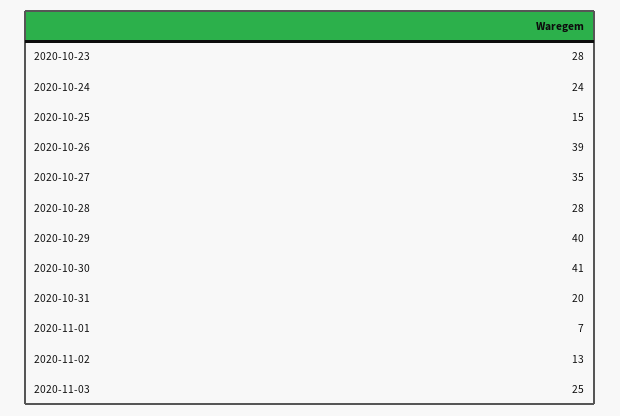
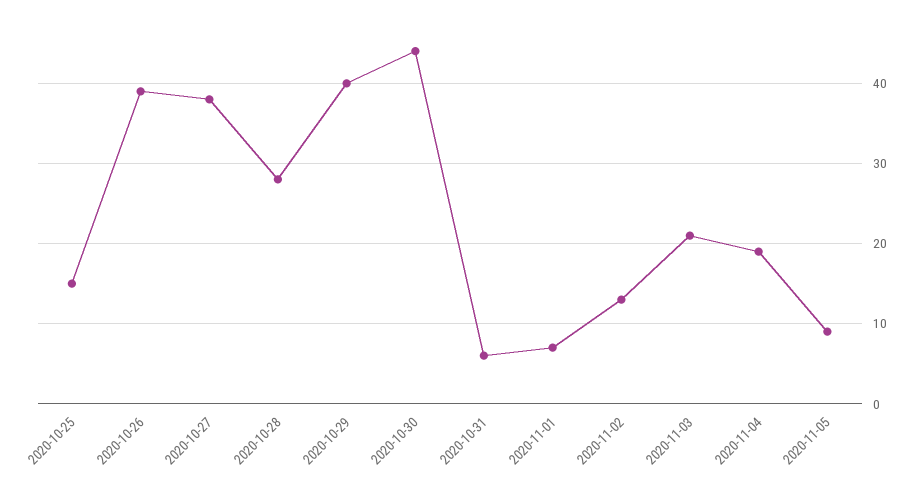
2020-10-23: 28 -> none
2020-10-24: 24 -> none
2020-10-27: 35 -> 38
2020-10-30: 41 -> 44
2020-10-31: 20 -> 6
2020-11-03: 25 -> 21
2020-11-04: none -> 19
2020-11-05: none -> 9

